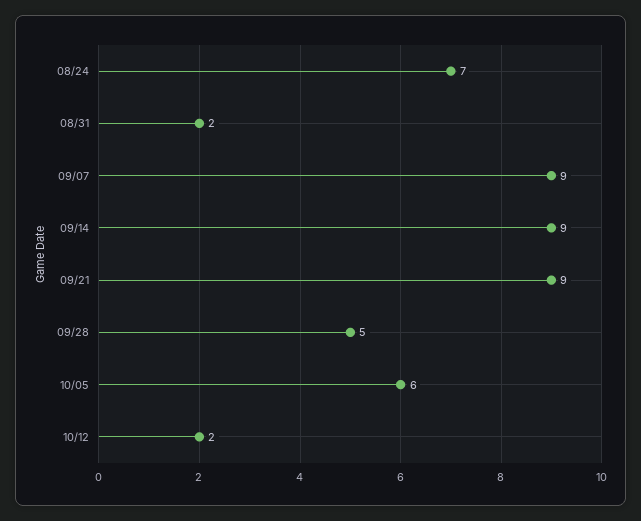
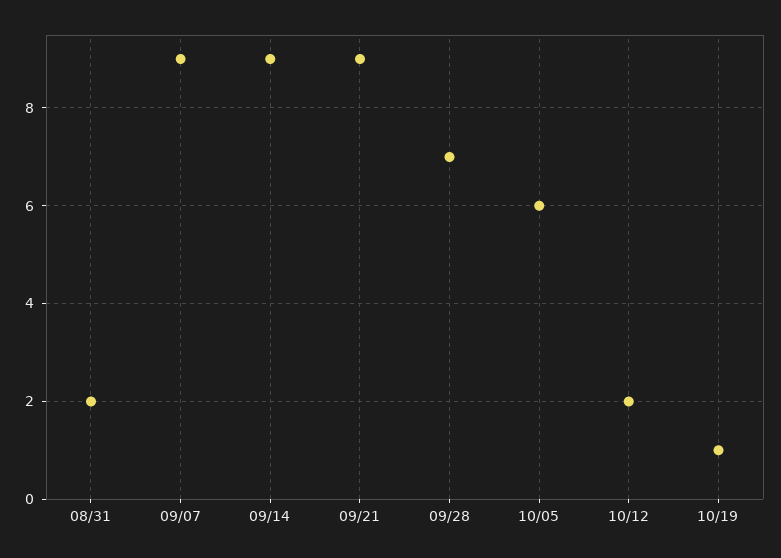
08/24: 7 -> none
09/28: 5 -> 7
10/19: none -> 1

